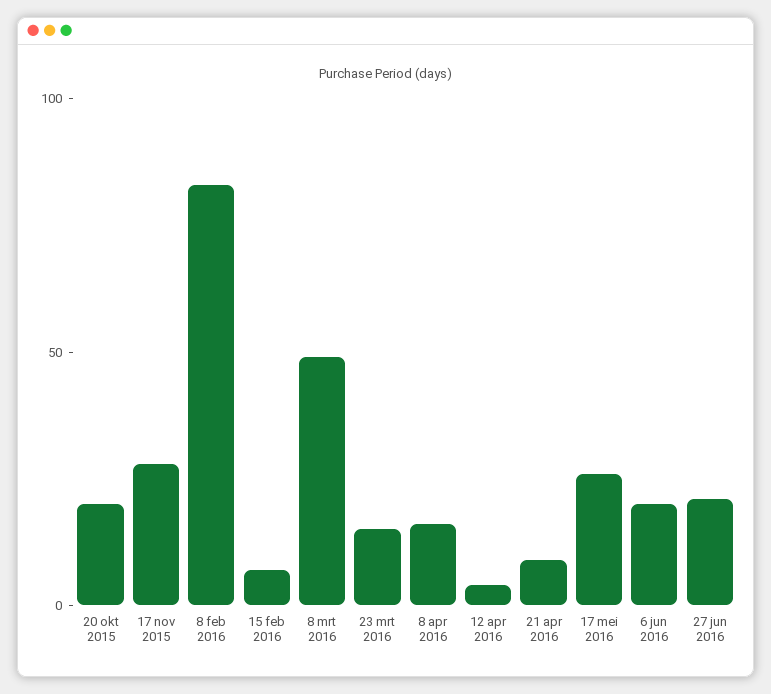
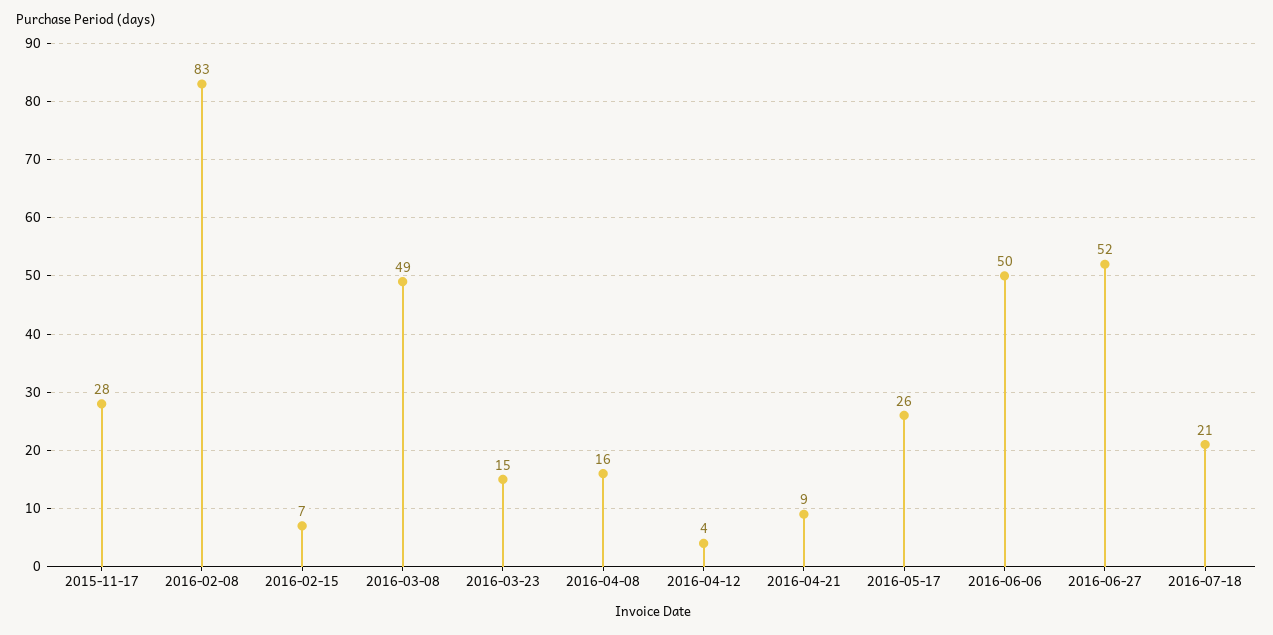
20 okt 2015: 20 -> none
6 jun 2016: 20 -> 50
27 jun 2016: 20 -> 52
2016-07-18: none -> 21

